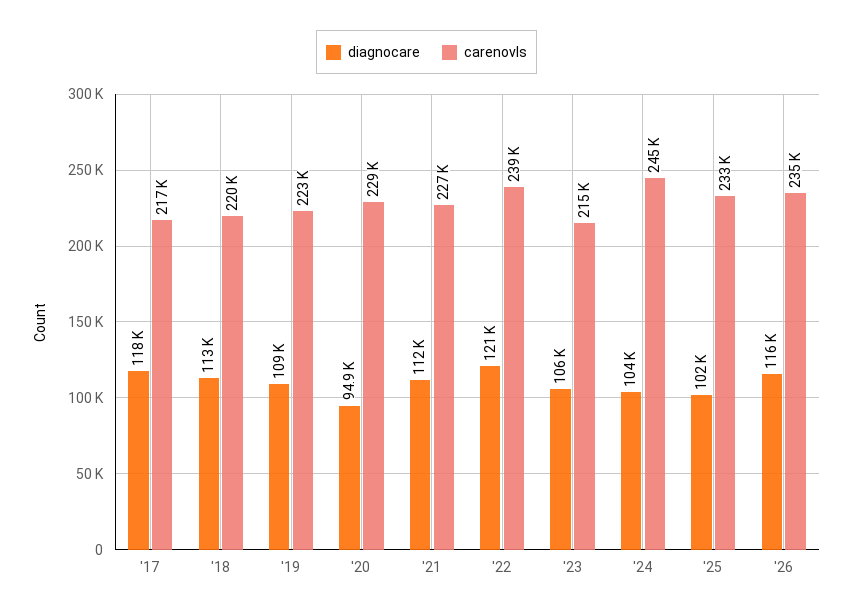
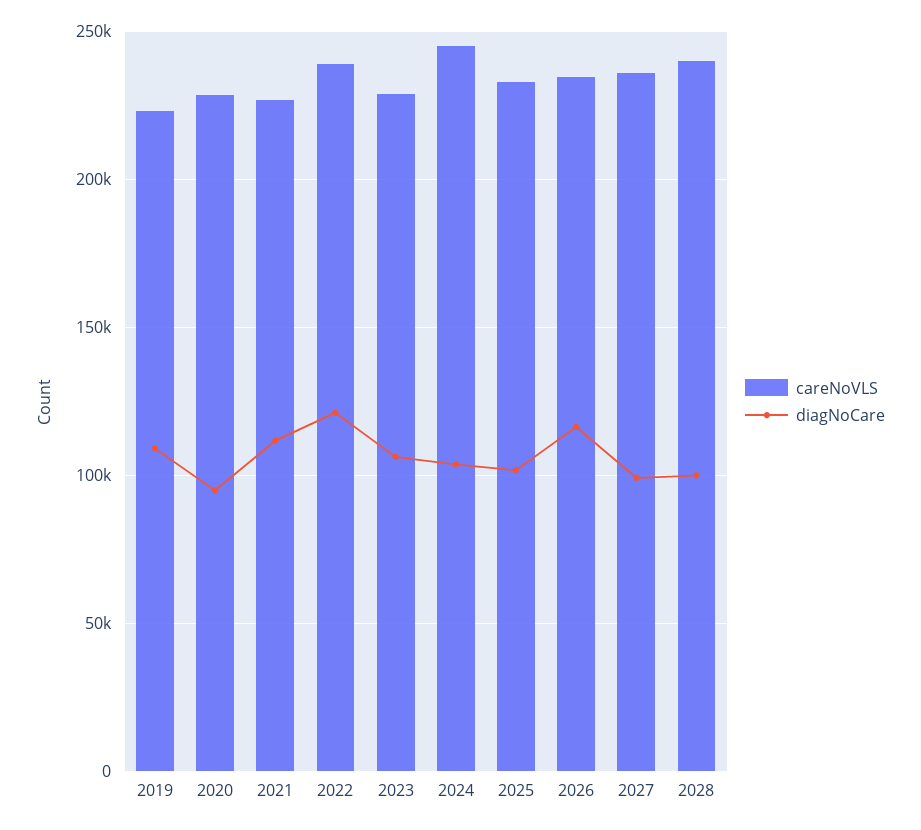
diagnocare, '17: 118000 -> none
carenovls, '17: 217000 -> none
diagnocare, '18: 113000 -> none
carenovls, '18: 220000 -> none
carenovls, '23: 215000 -> 230000
carenovls, 2027: none -> 235000
diagnocare, 2027: none -> 100000
carenovls, 2028: none -> 240000
diagnocare, 2028: none -> 100000

